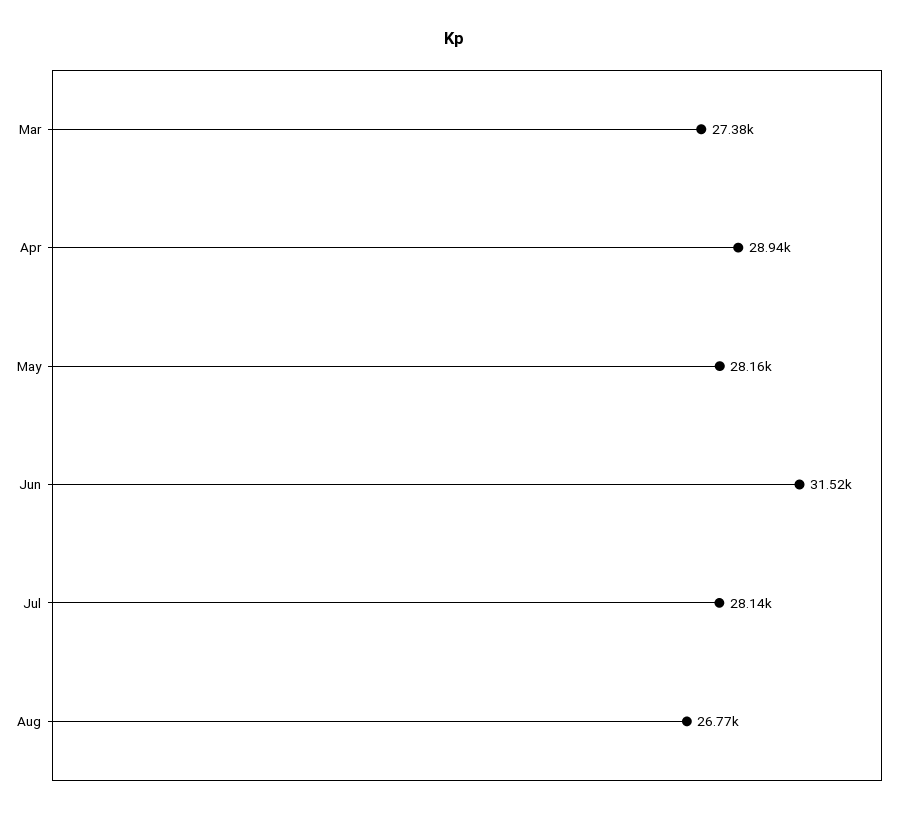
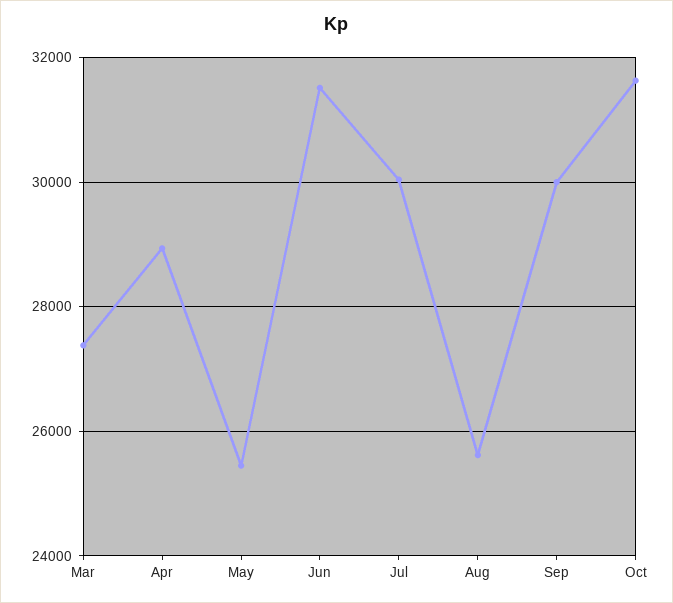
May: 28160 -> 25400
Jul: 28140 -> 30000
Aug: 26770 -> 25600
Sep: none -> 30000
Oct: none -> 31600

